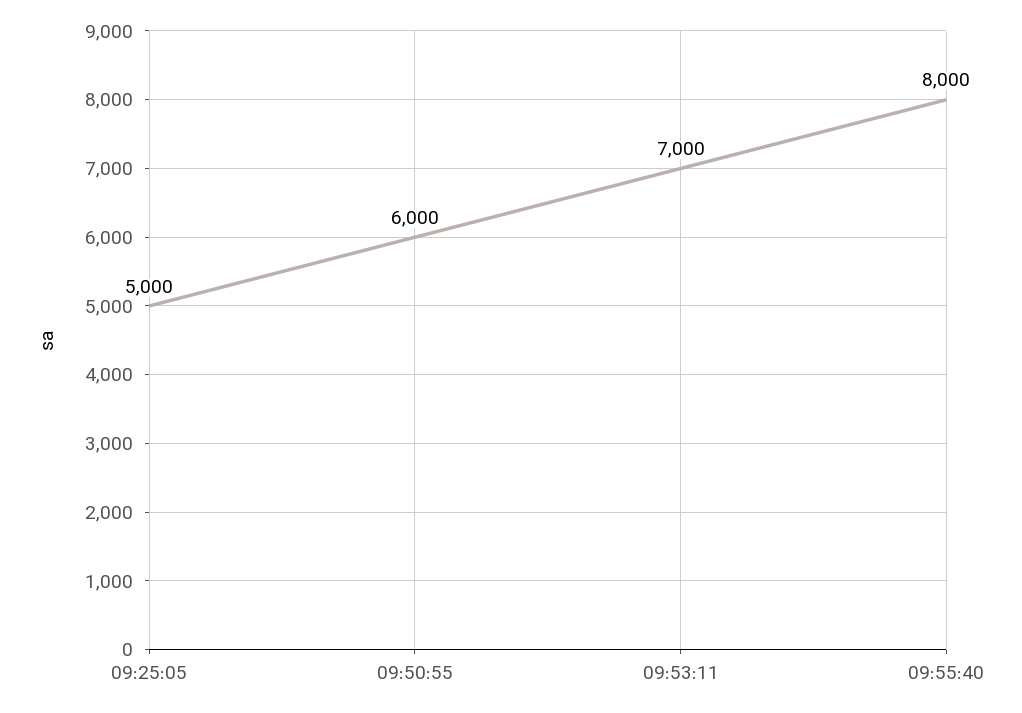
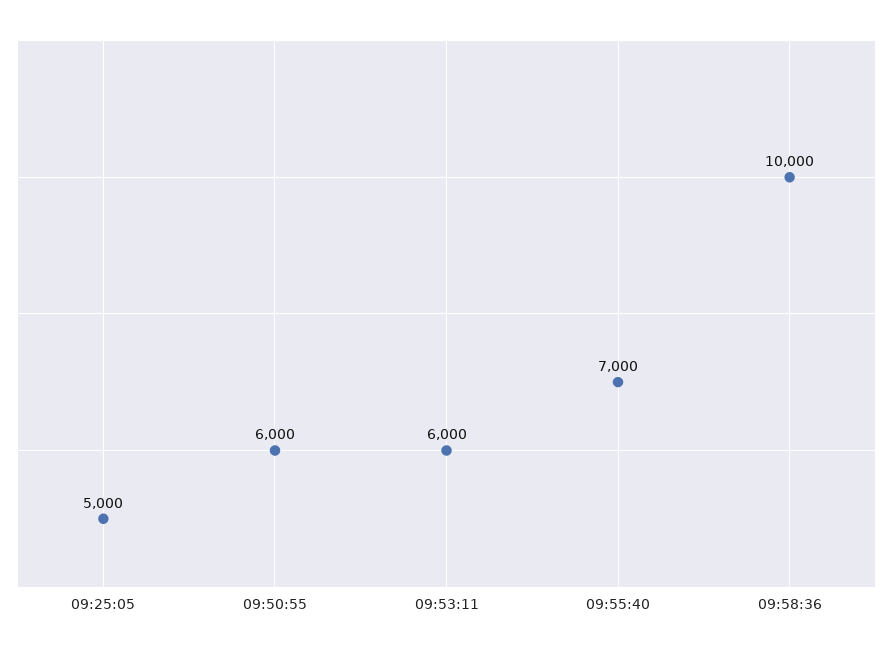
09:53:11: 7000 -> 6000
09:55:40: 8000 -> 7000
09:58:36: none -> 10000

